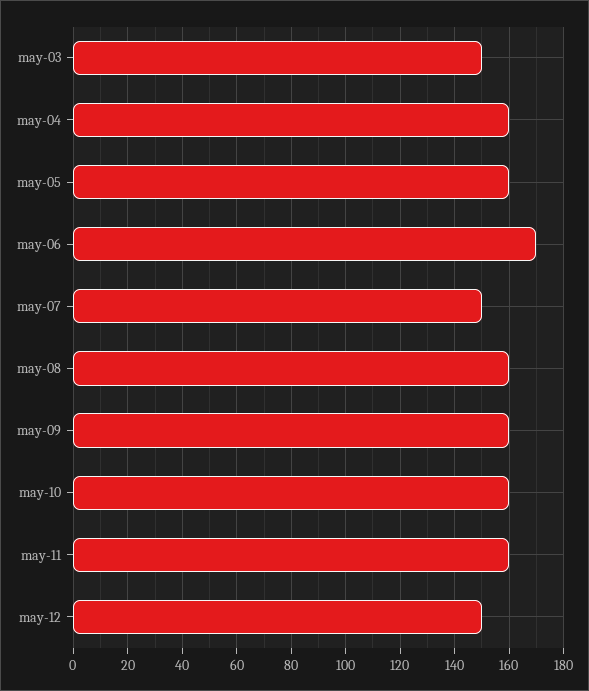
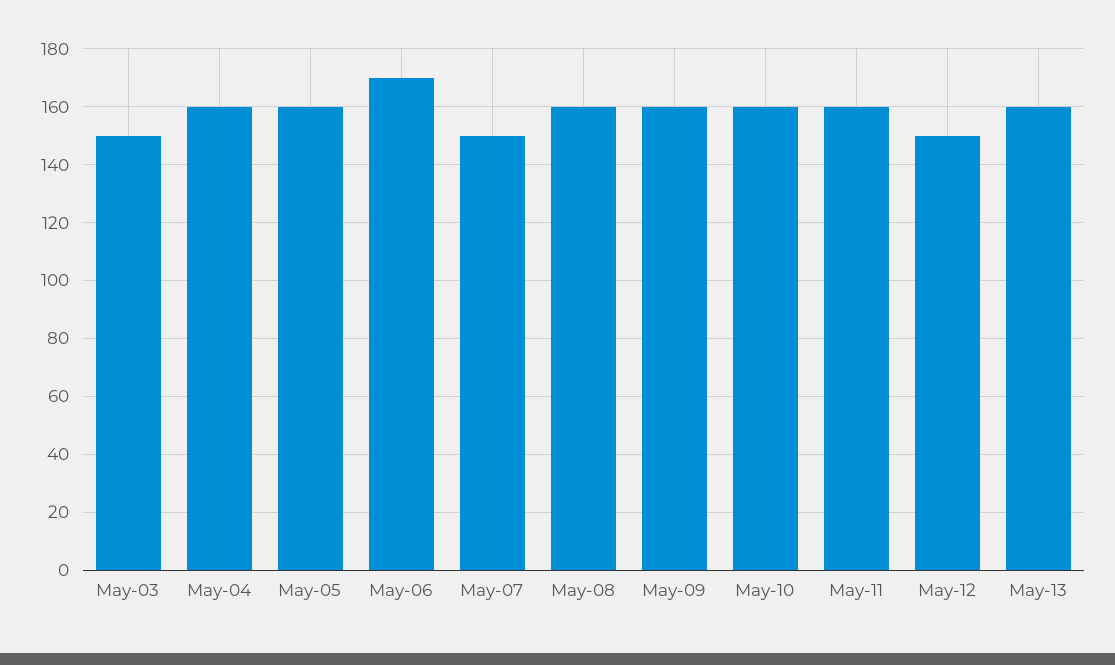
May-13: none -> 160

